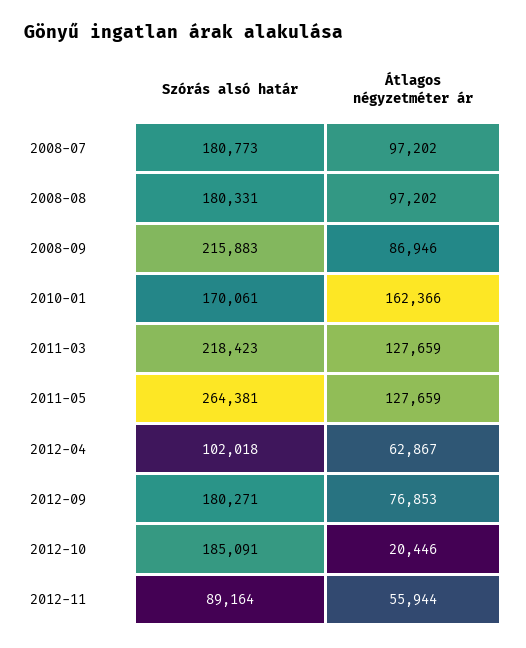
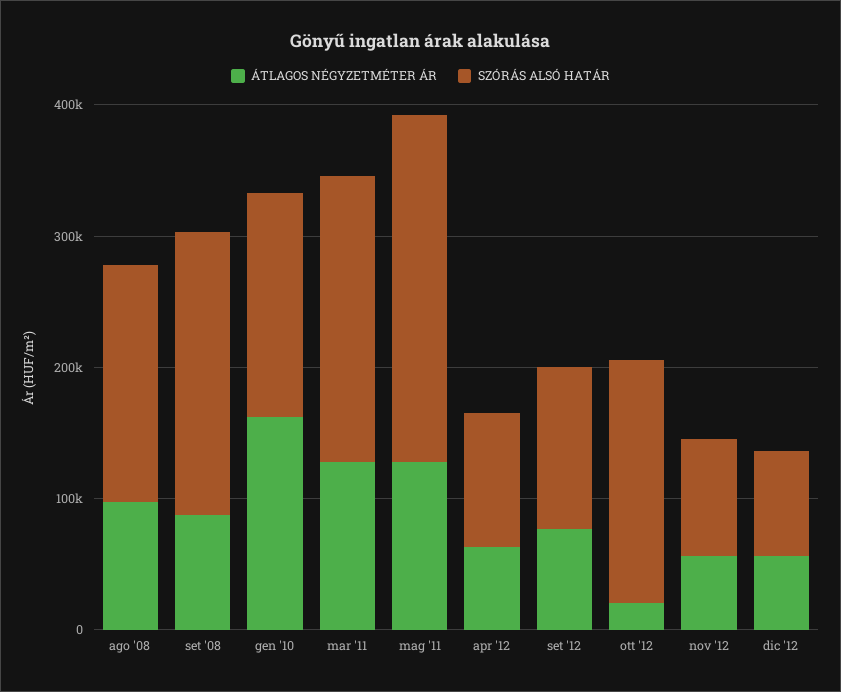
Szórás alsó határ, 2008-07: 180773 -> none
Átlagos négyzetméter ár, 2008-07: 97202 -> none
Szórás alsó határ, 2012-09: 180271 -> 120000
Átlagos négyzetméter ár, dic '12: none -> 60000
Szórás alsó határ, dic '12: none -> 80000

